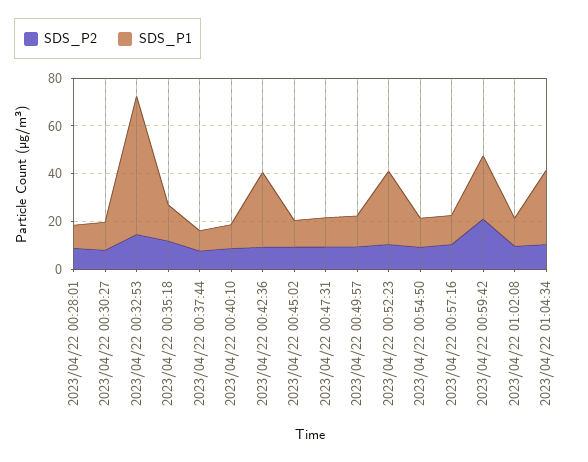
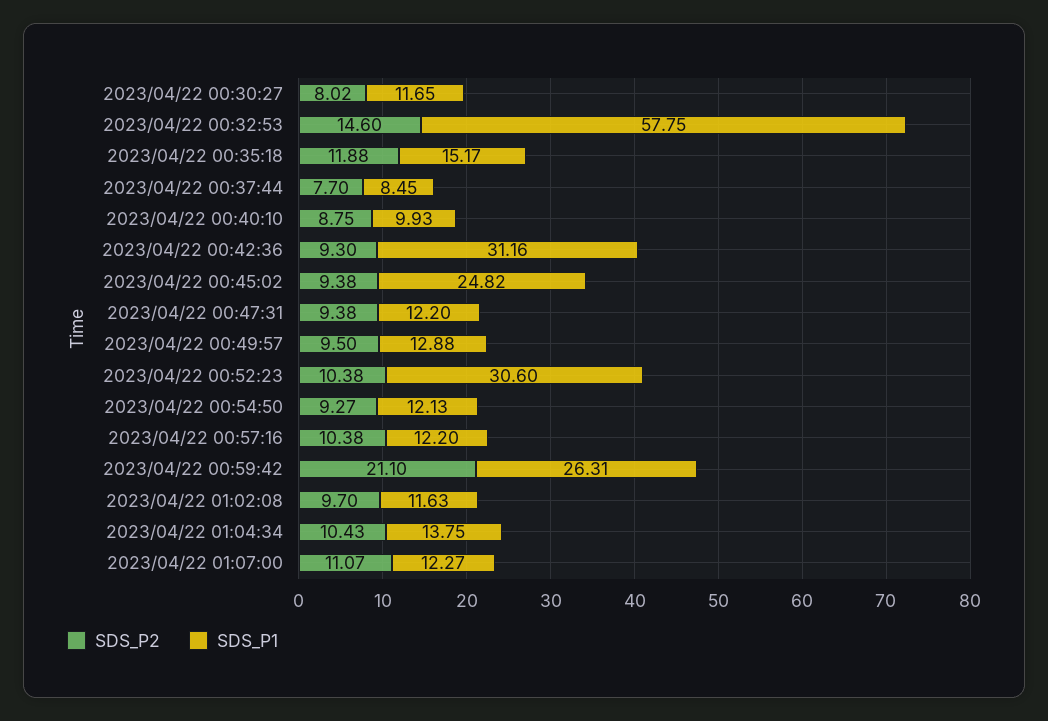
SDS_P2, 2023/04/22 00:28:01: 10 -> none
SDS_P1, 2023/04/22 00:28:01: 10 -> none
SDS_P1, 2023/04/22 00:45:02: 10 -> 24.82
SDS_P1, 2023/04/22 01:04:34: 30 -> 13.75
SDS_P2, 2023/04/22 01:07:00: none -> 11.07
SDS_P1, 2023/04/22 01:07:00: none -> 12.27

